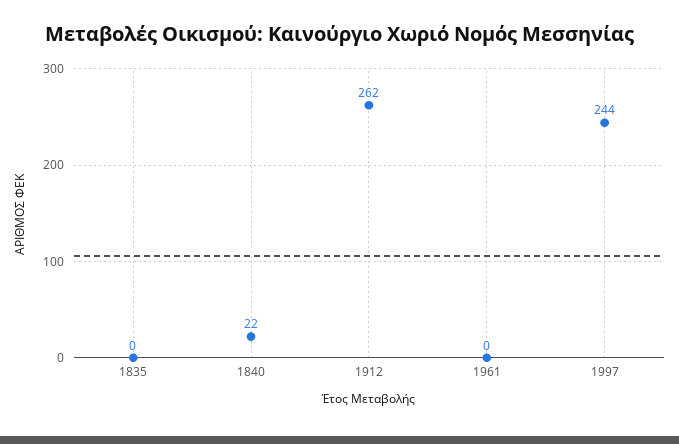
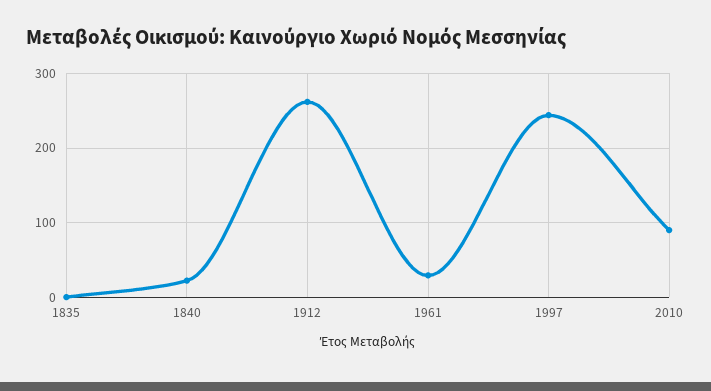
1961: 0 -> 30
2010: none -> 90

